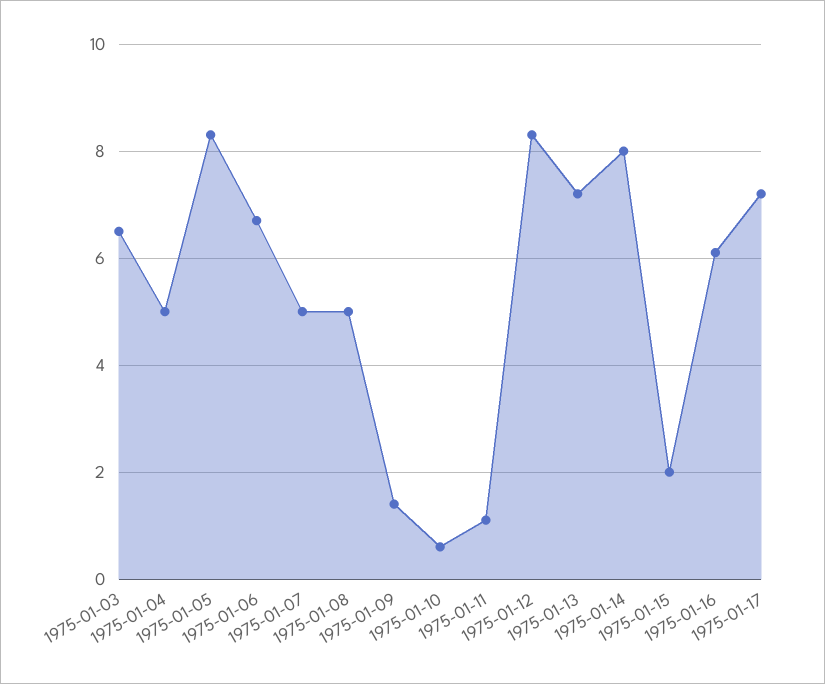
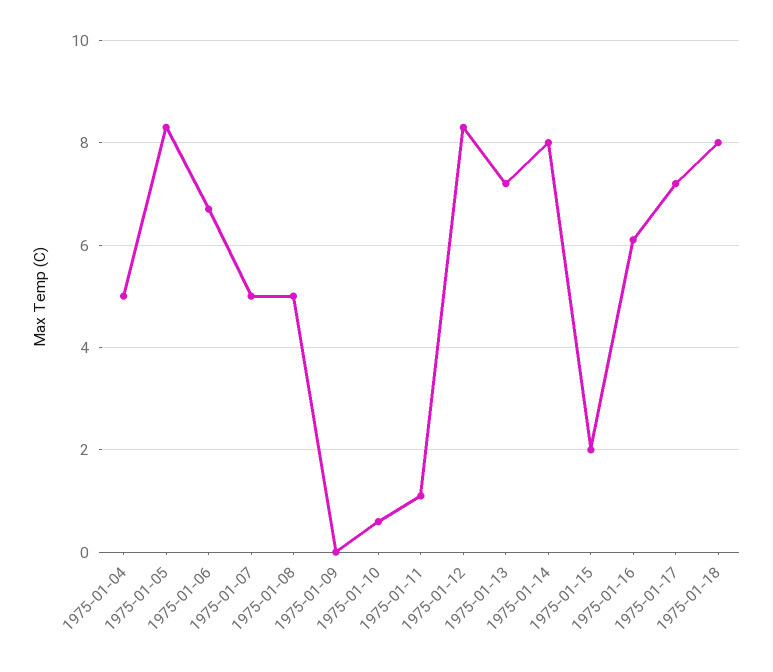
1975-01-03: 6.5 -> none
1975-01-09: 1.5 -> 0
1975-01-18: none -> 8

